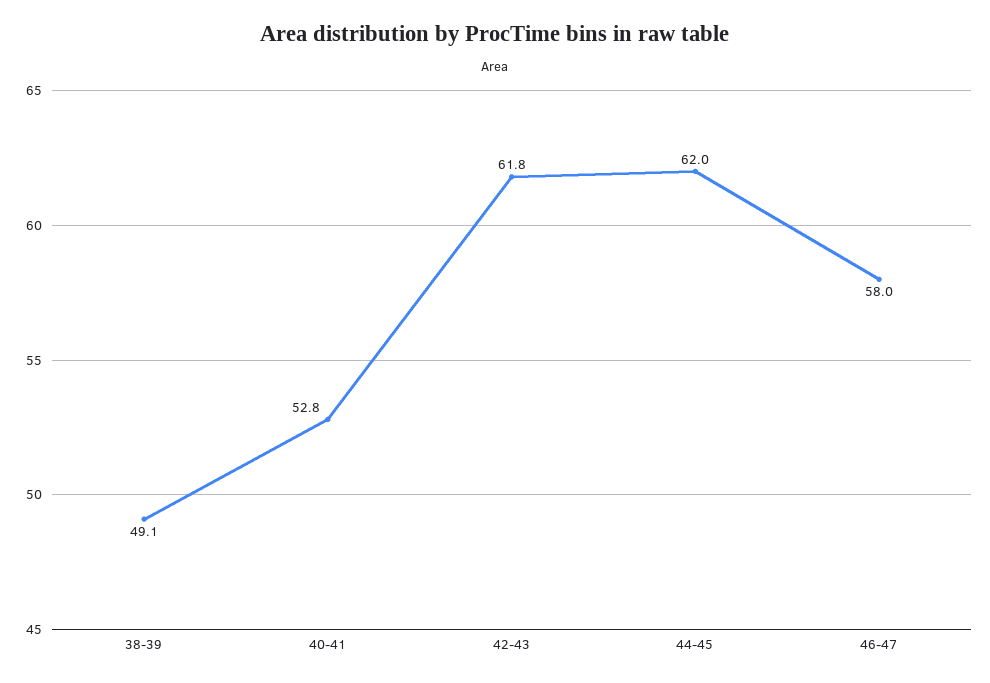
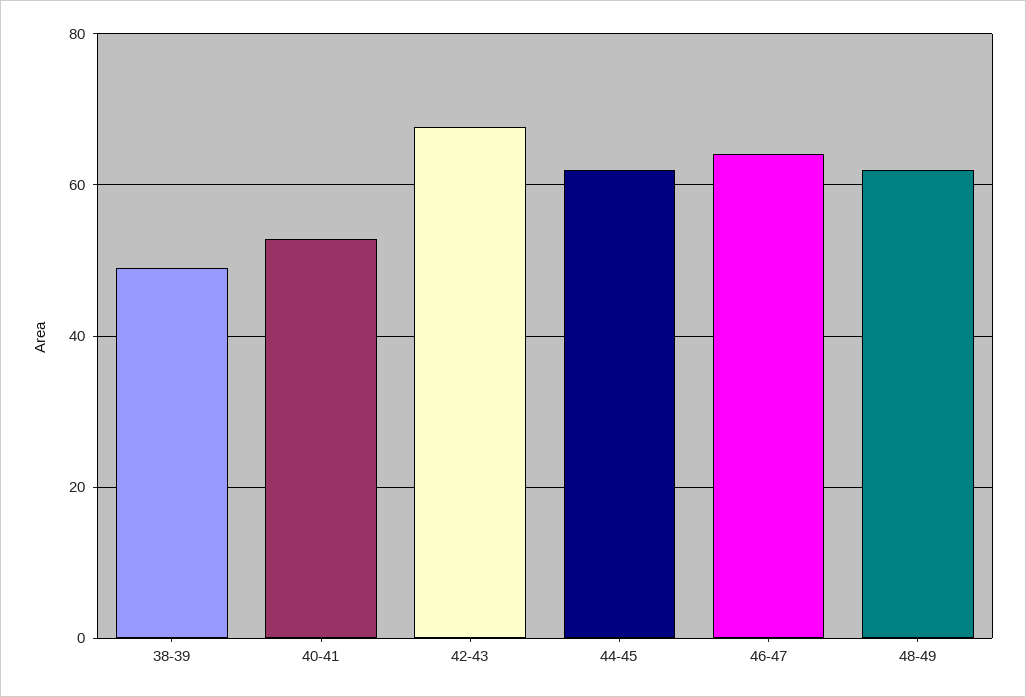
42-43: 61.8 -> 68
46-47: 58 -> 64
48-49: none -> 62

